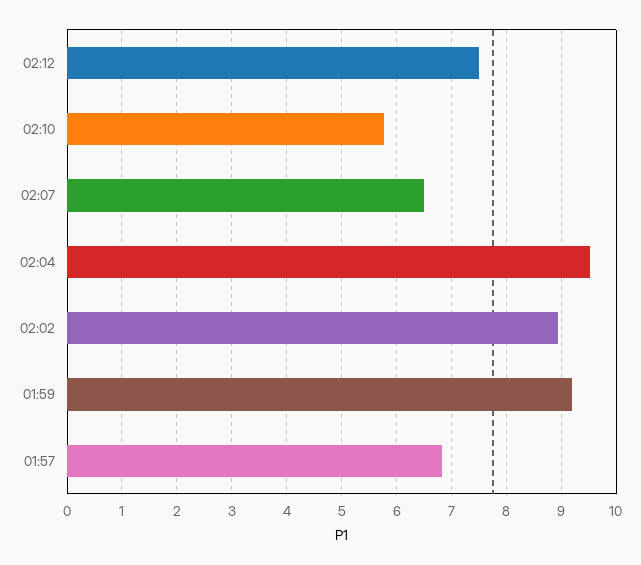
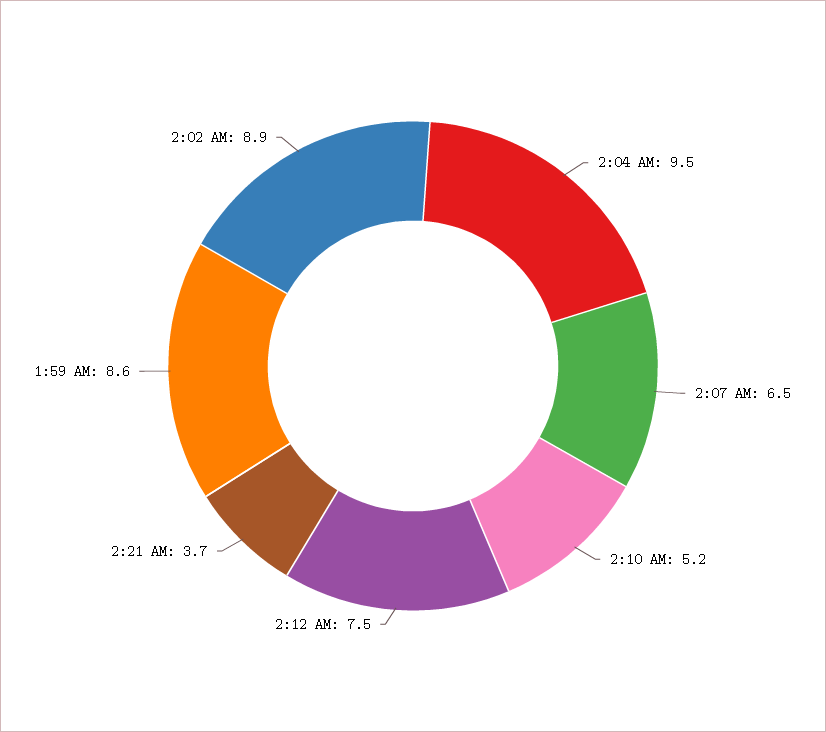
02:10: 5.8 -> 5.2
01:59: 9.2 -> 8.6
01:57: 6.8 -> none
2:21 AM: none -> 3.7

